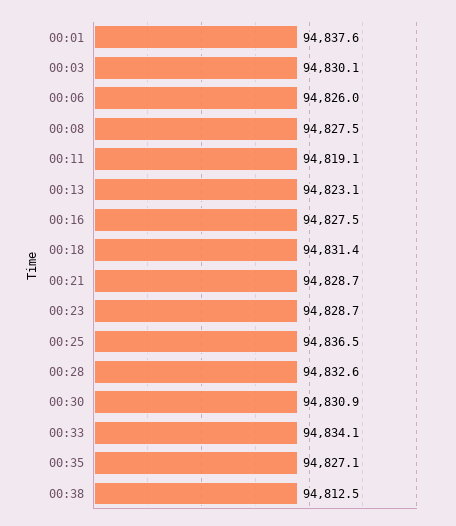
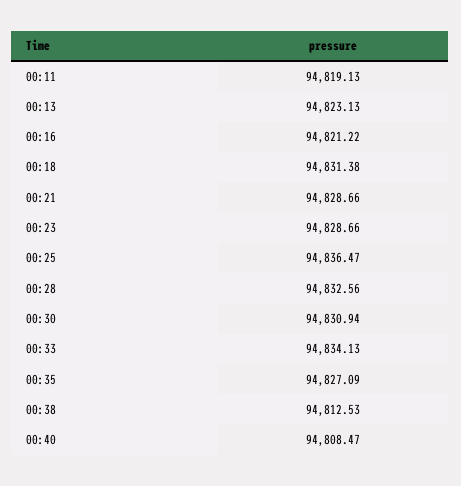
00:01: 94837.6 -> none
00:03: 94830.1 -> none
00:06: 94826 -> none
00:08: 94827.5 -> none
00:16: 94827.5 -> 94821.22
00:40: none -> 94808.47

